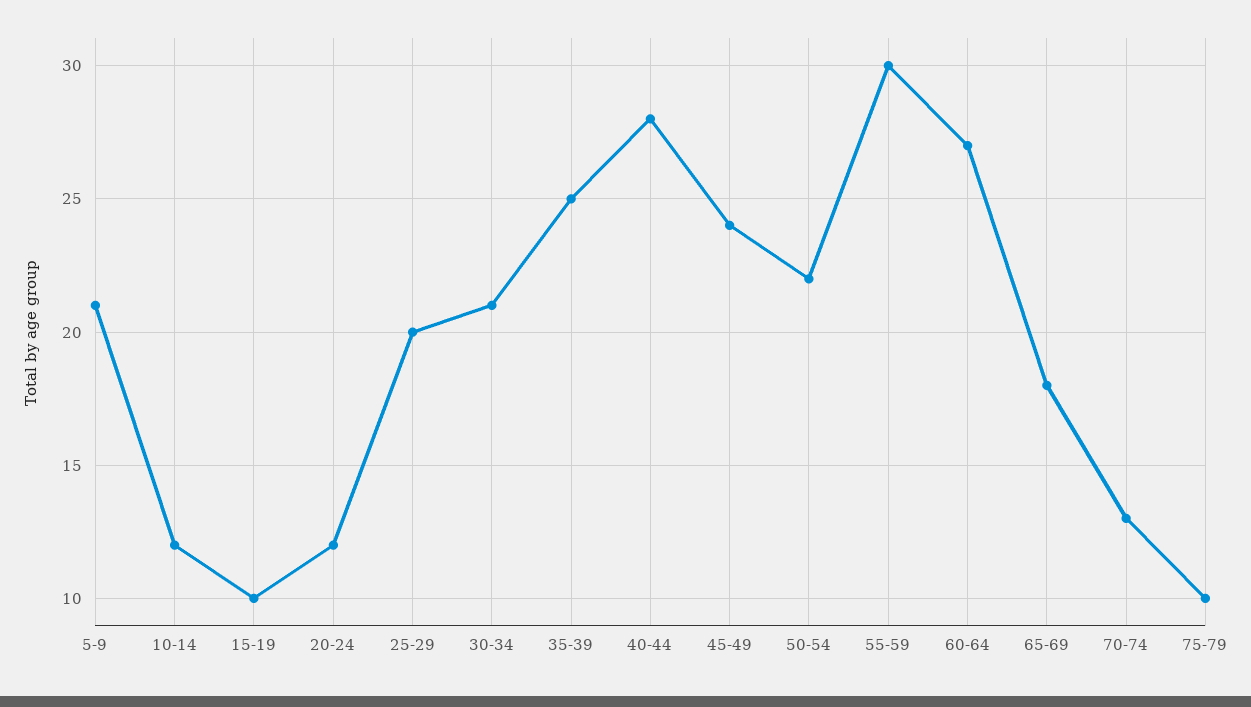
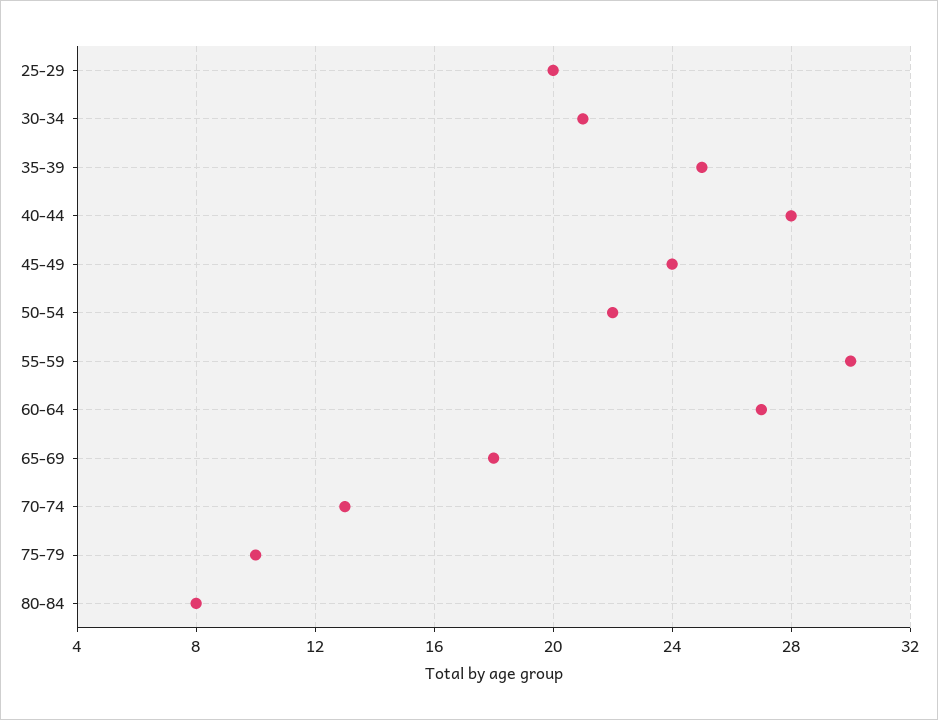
5-9: 21 -> none
10-14: 12 -> none
15-19: 10 -> none
20-24: 12 -> none
80-84: none -> 8

